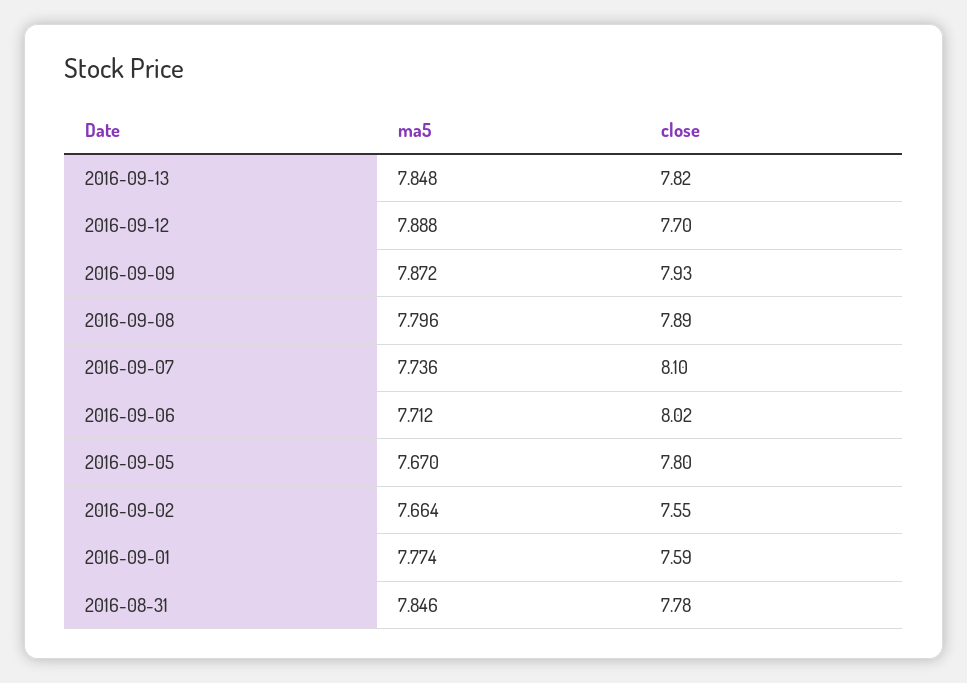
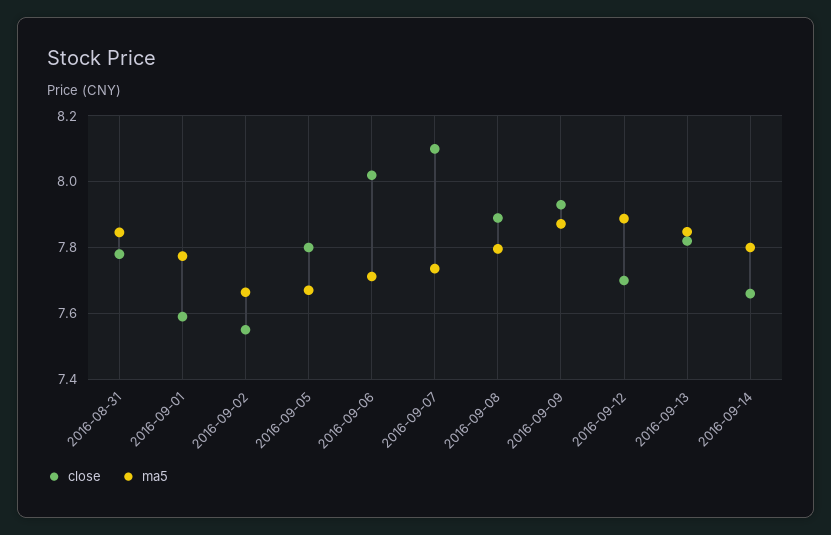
close, 2016-09-14: none -> 7.66
ma5, 2016-09-14: none -> 7.8

